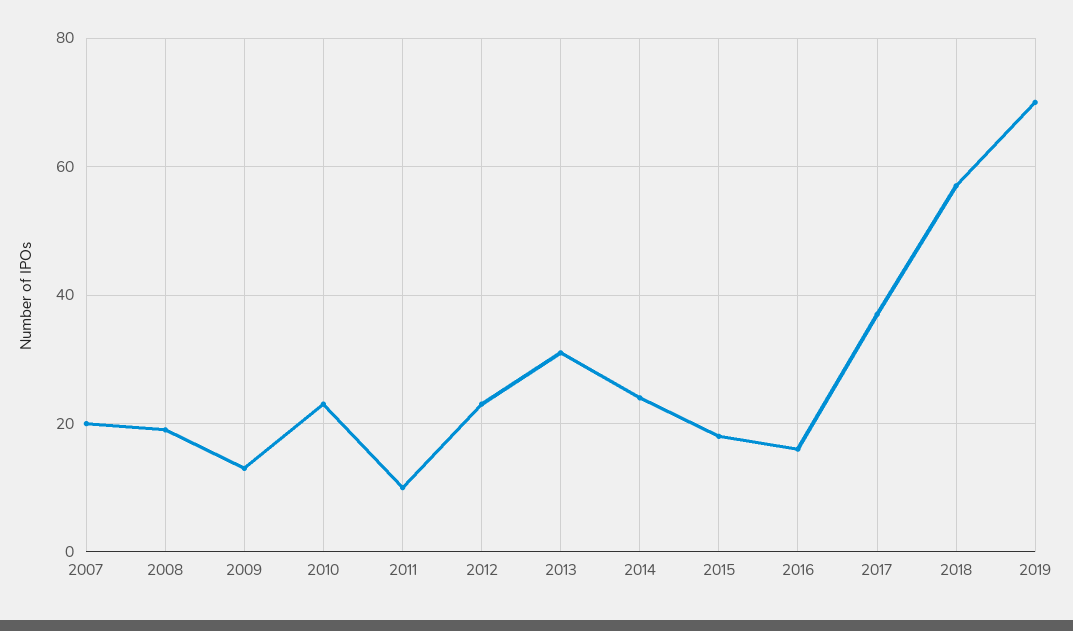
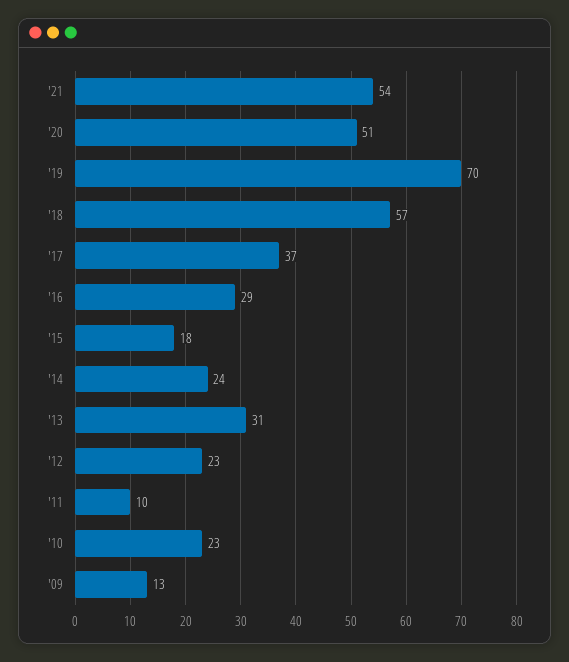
2007: 20 -> none
2008: 20 -> none
2016: 15 -> 29
'21: none -> 54
'20: none -> 51

